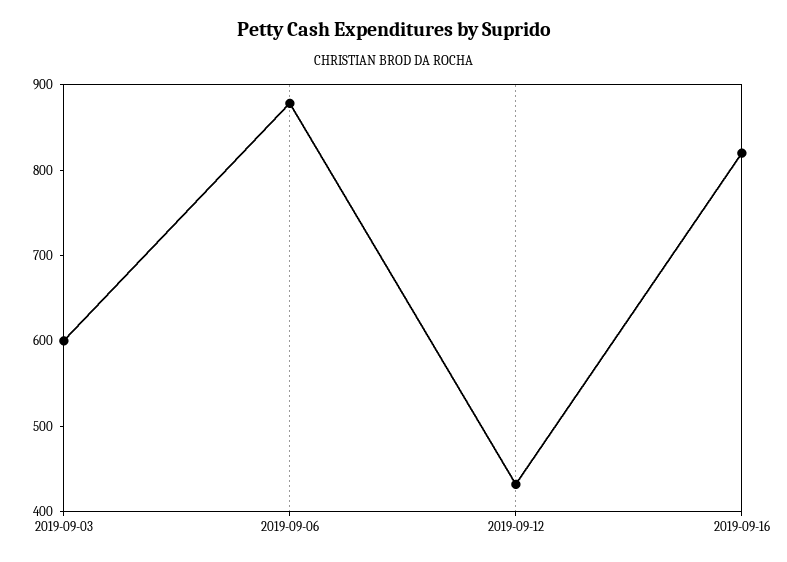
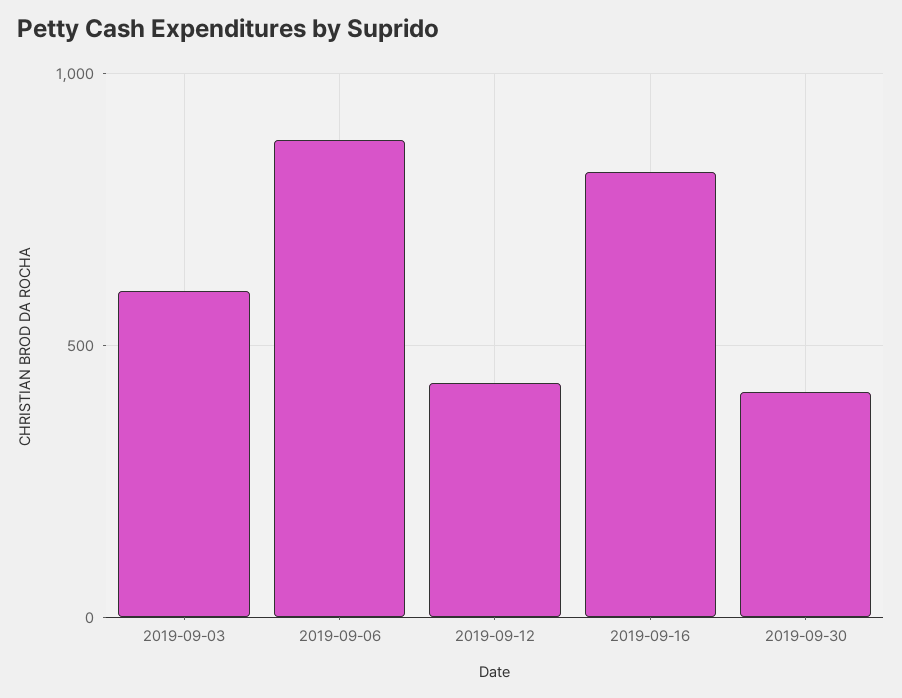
2019-09-30: none -> 400

